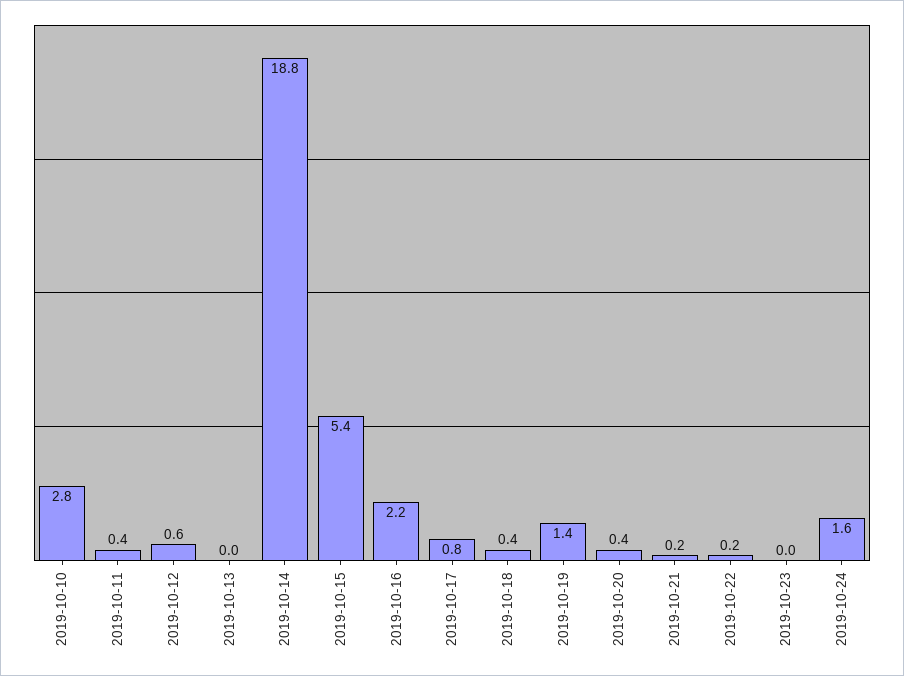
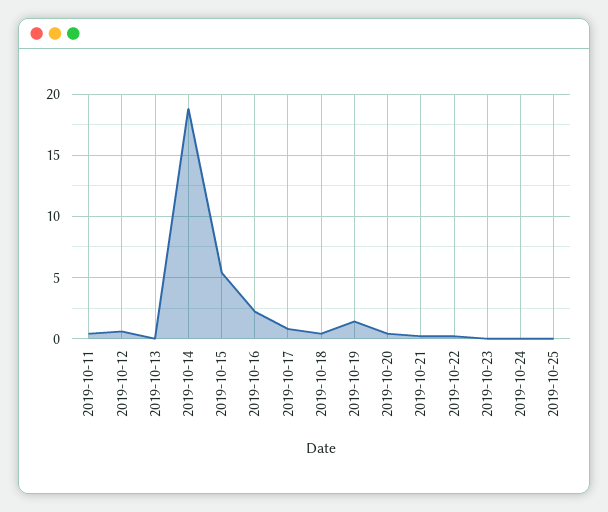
2019-10-10: 2.8 -> none
2019-10-24: 1.6 -> 0
2019-10-25: none -> 0

